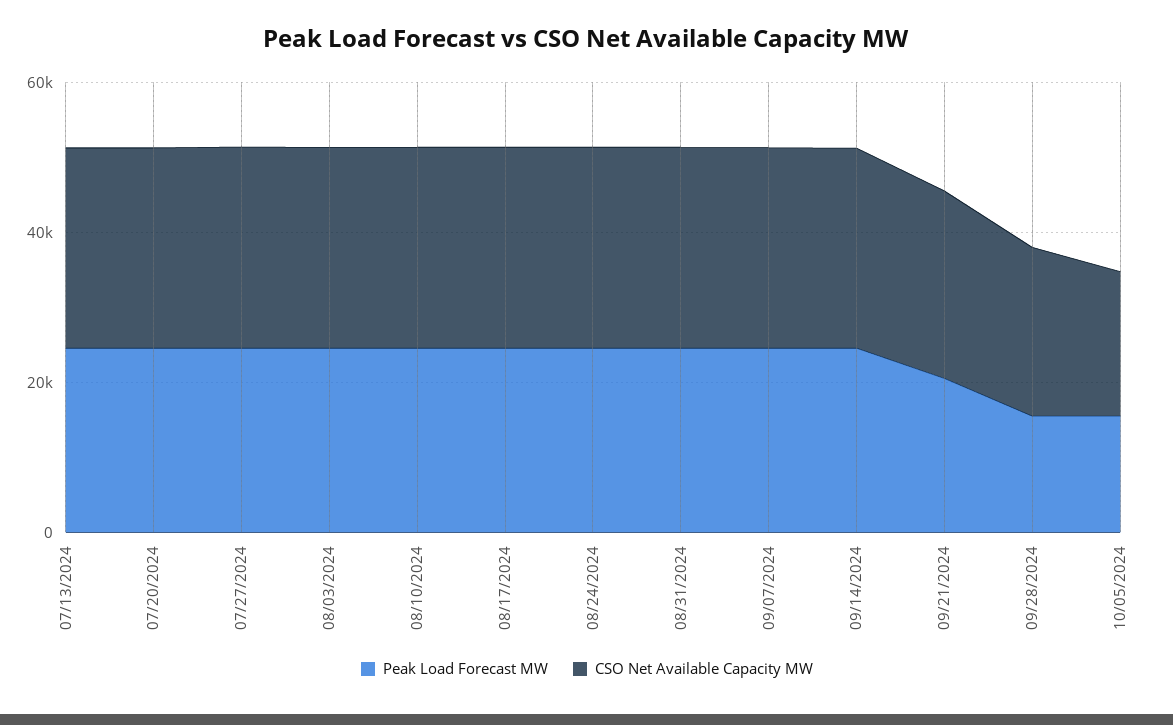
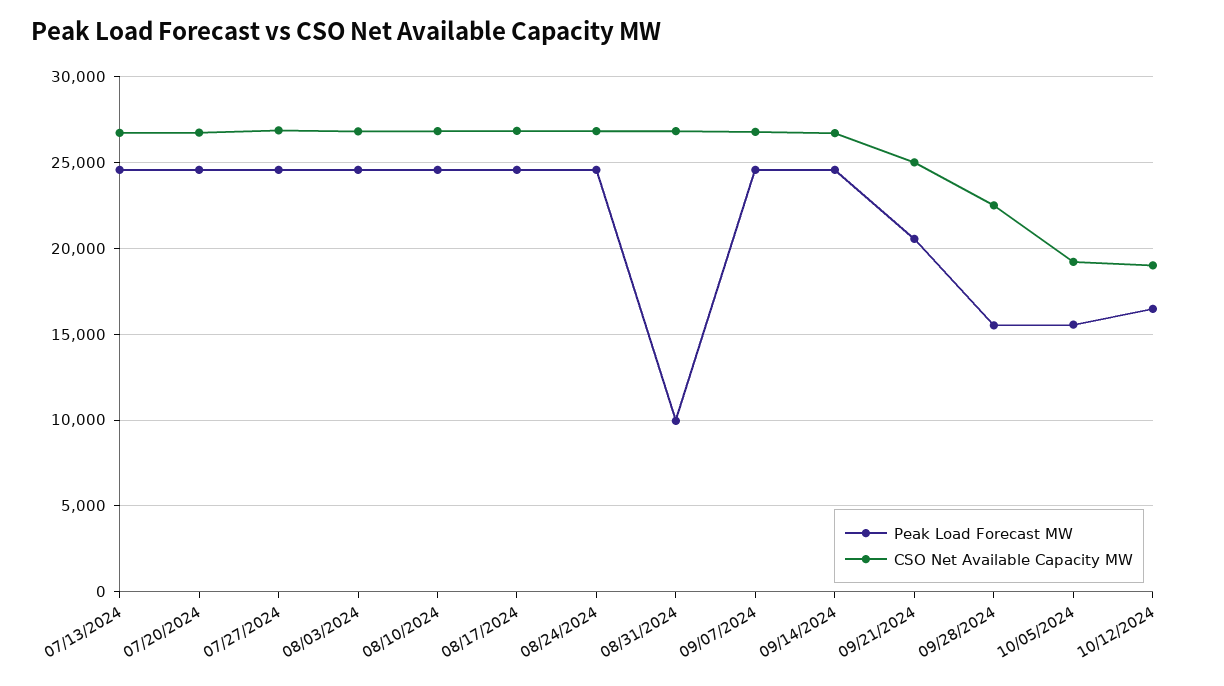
Peak Load Forecast MW, 08/31/2024: 25000 -> 10000
Peak Load Forecast MW, 10/12/2024: none -> 16500
CSO Net Available Capacity MW, 10/12/2024: none -> 19000

